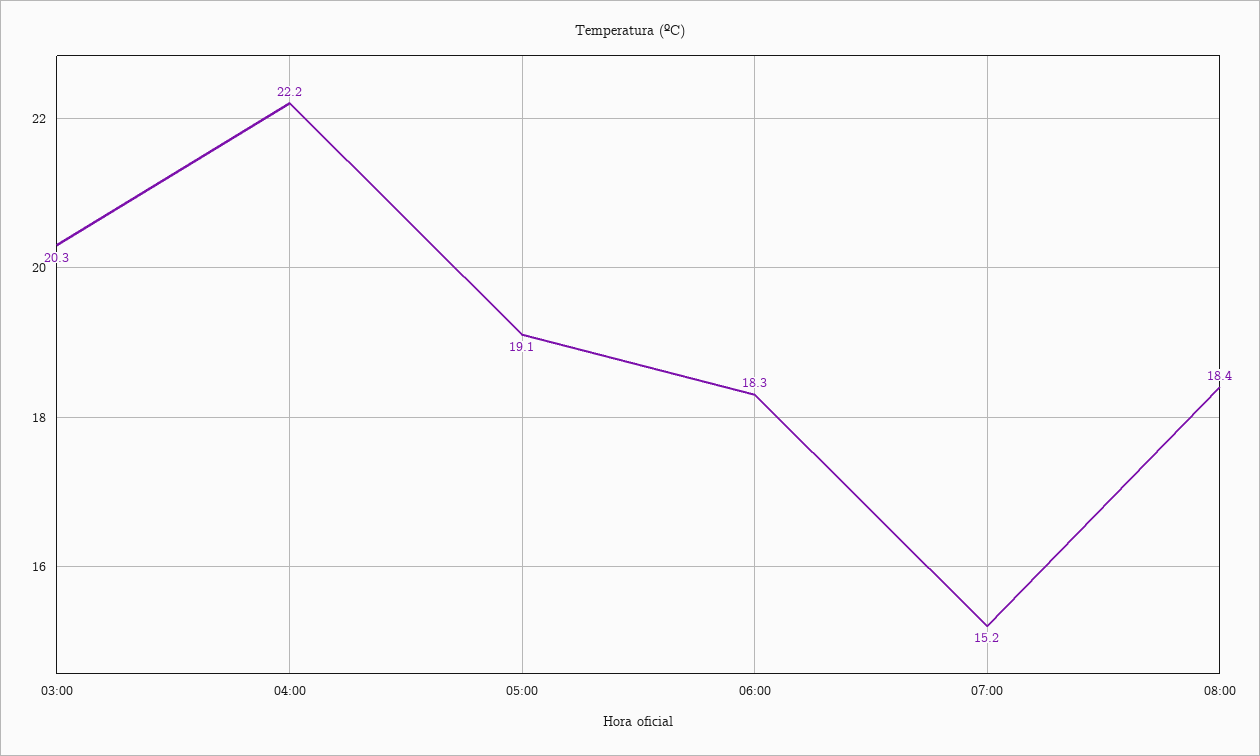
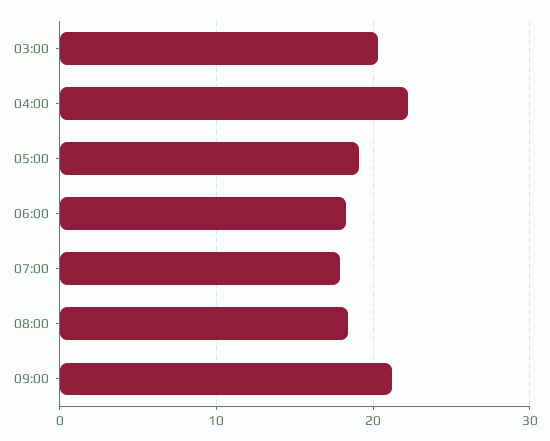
07:00: 15.2 -> 18
09:00: none -> 21

